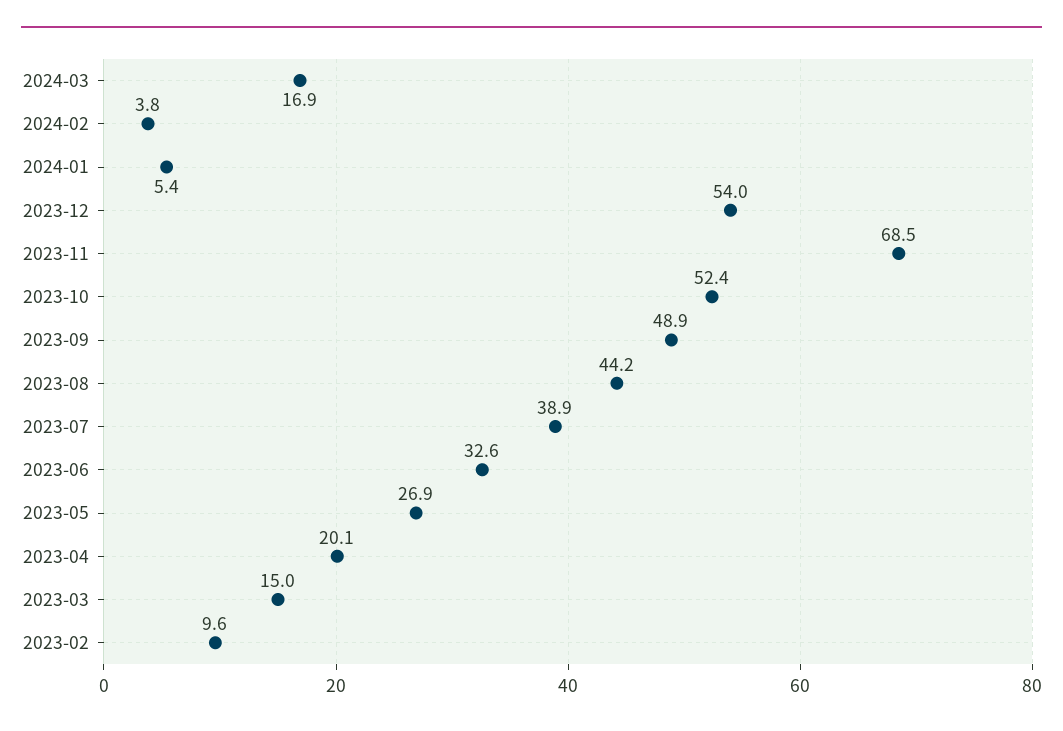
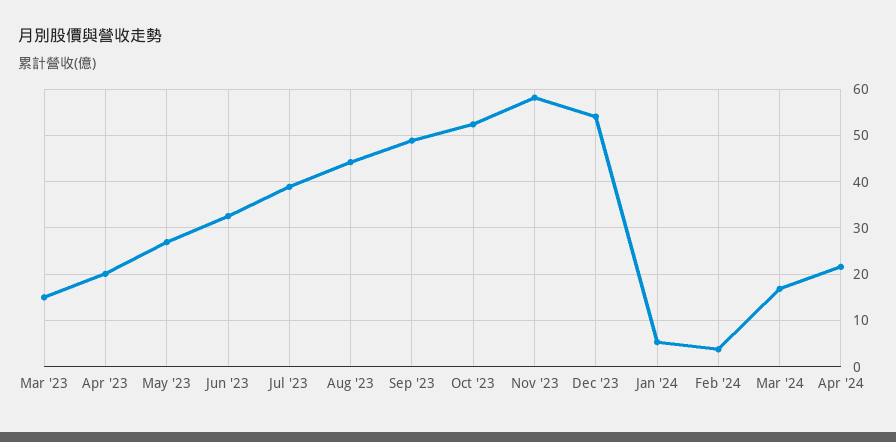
2023-11: 68.5 -> 58
2023-02: 9.6 -> none
Apr '24: none -> 22

